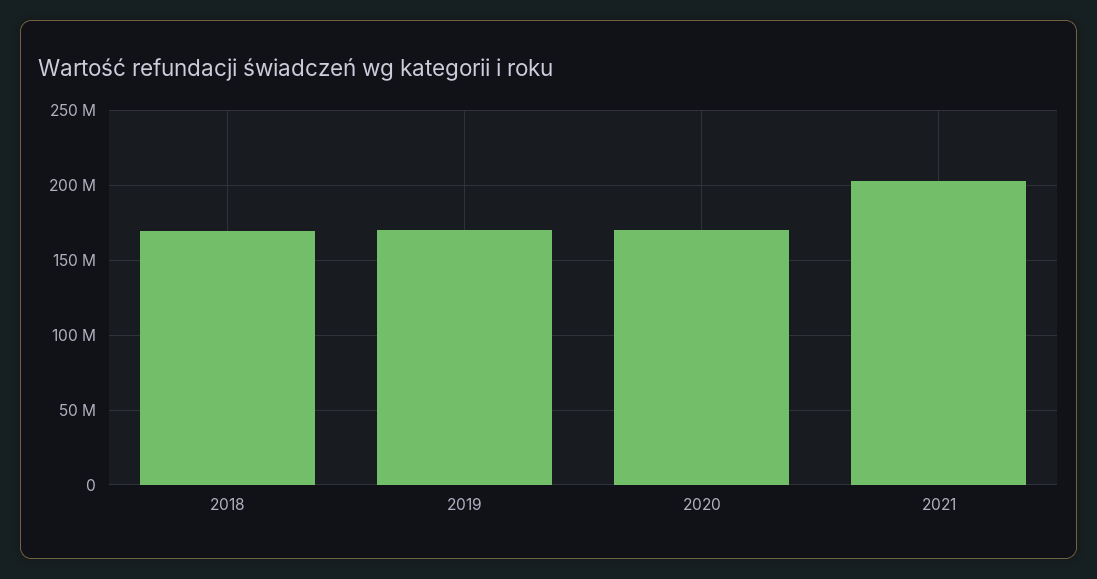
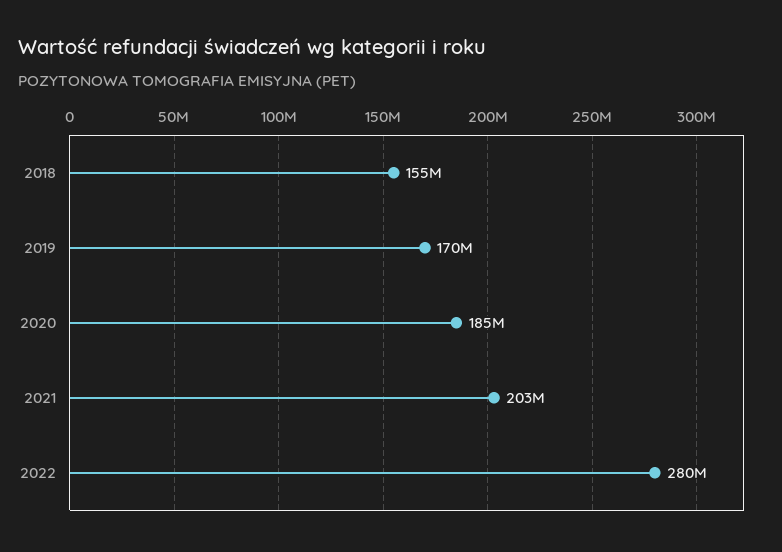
2018: 170000000 -> 155000000
2020: 170000000 -> 185000000
2022: none -> 280000000

